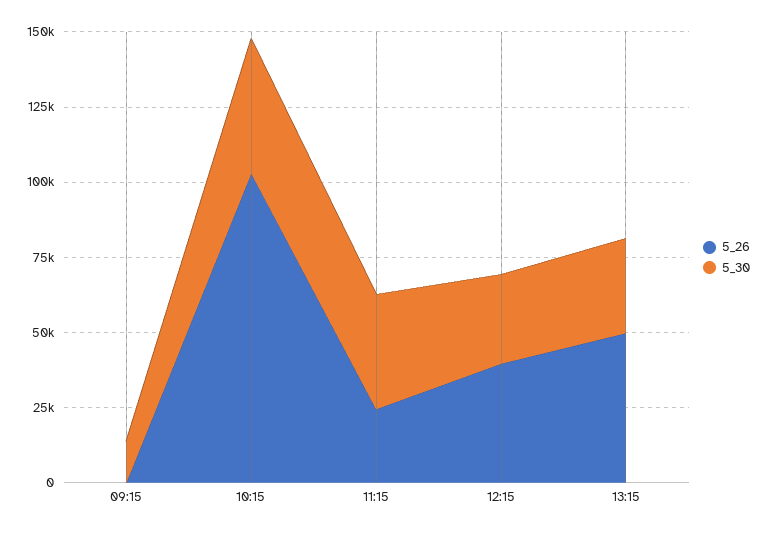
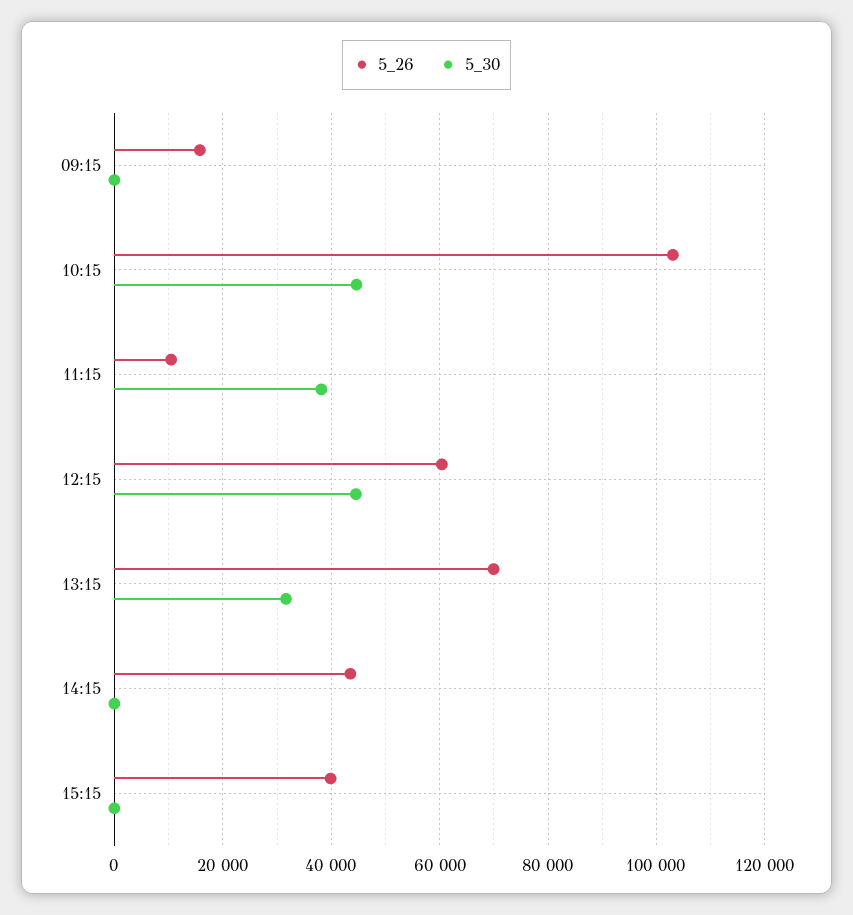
5_26, 09:15: 0 -> 16000
5_30, 09:15: 15000 -> 0
5_26, 11:15: 25000 -> 10000
5_26, 12:15: 40000 -> 60000
5_30, 12:15: 30000 -> 44000
5_26, 13:15: 50000 -> 70000
5_26, 14:15: none -> 44000
5_30, 14:15: none -> 0
5_26, 15:15: none -> 40000
5_30, 15:15: none -> 0

